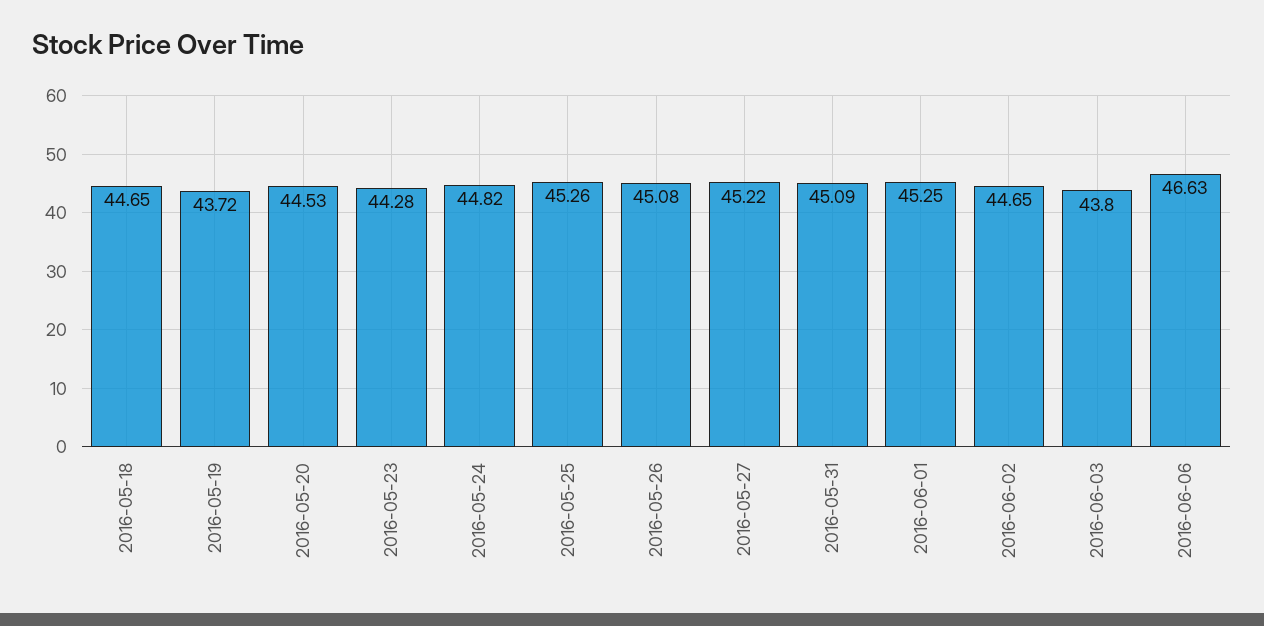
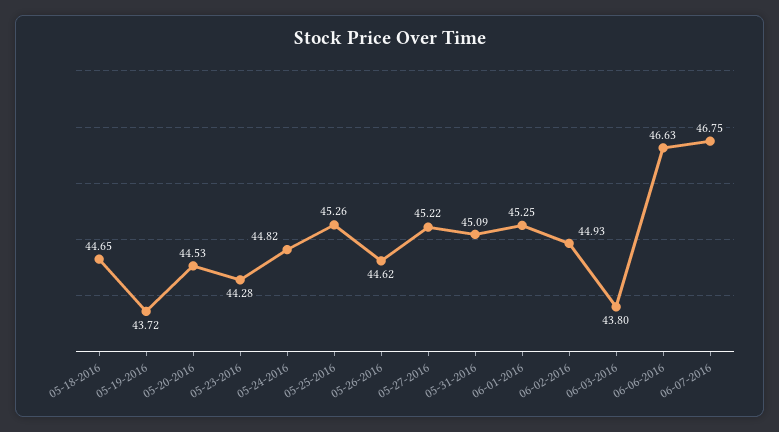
2016-05-26: 45.08 -> 44.62
2016-06-02: 44.65 -> 44.93
06-07-2016: none -> 46.75

